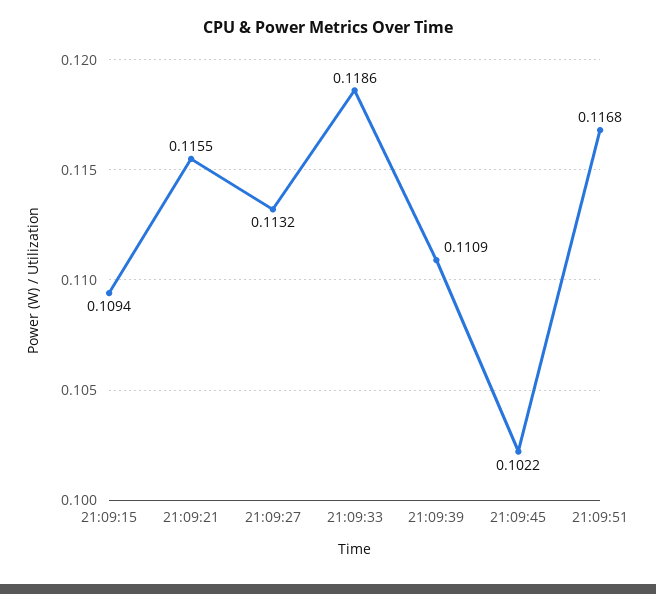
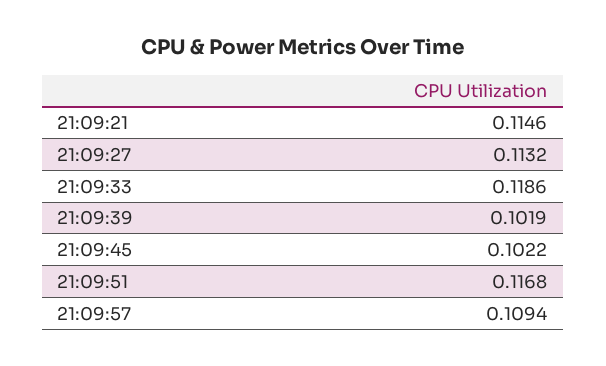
21:09:15: 0.1094 -> none
21:09:21: 0.1155 -> 0.1146
21:09:39: 0.1109 -> 0.1019
21:09:57: none -> 0.1094

